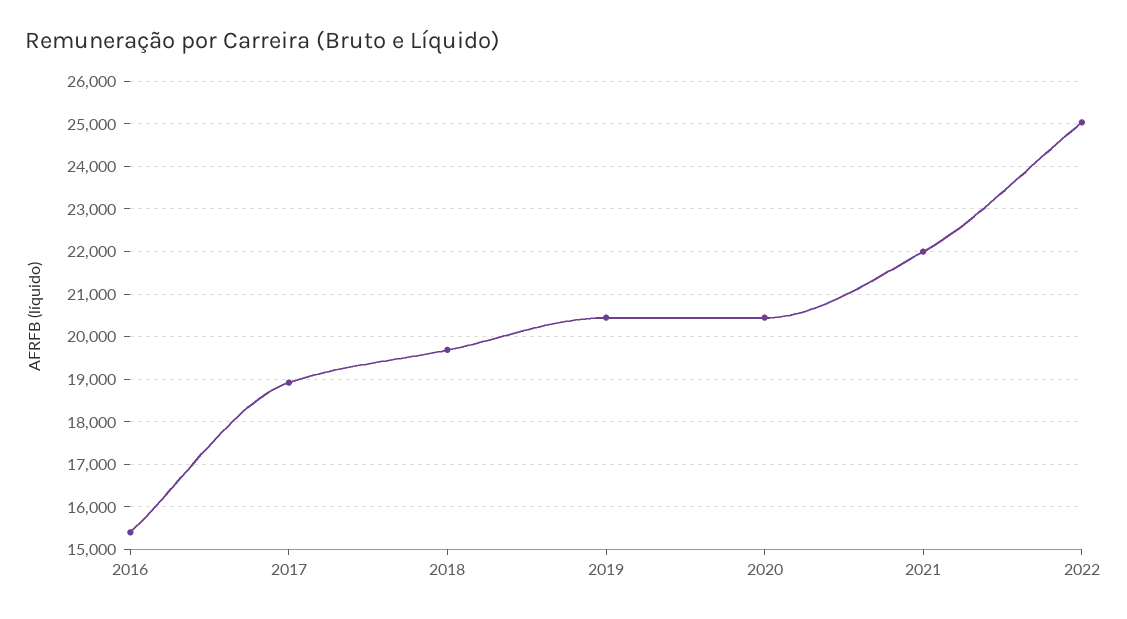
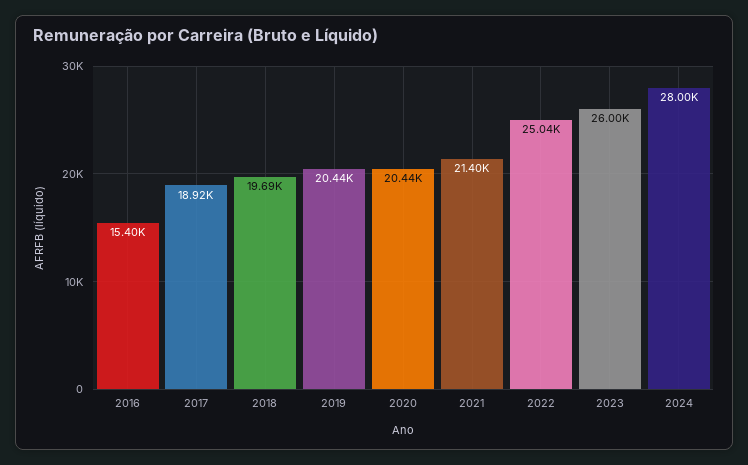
2021: 22000 -> 21400
2023: none -> 26000
2024: none -> 28000

